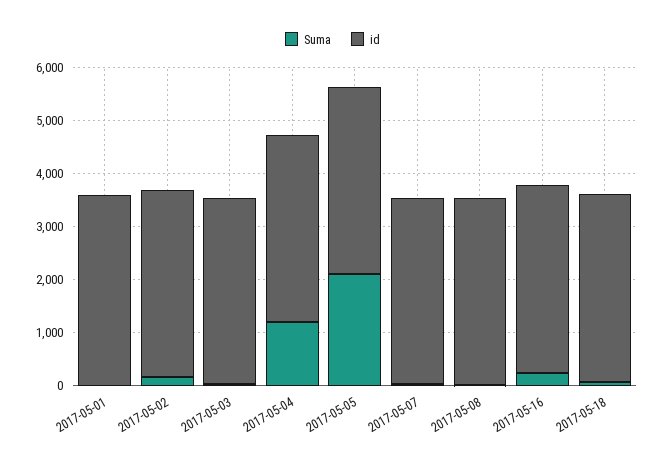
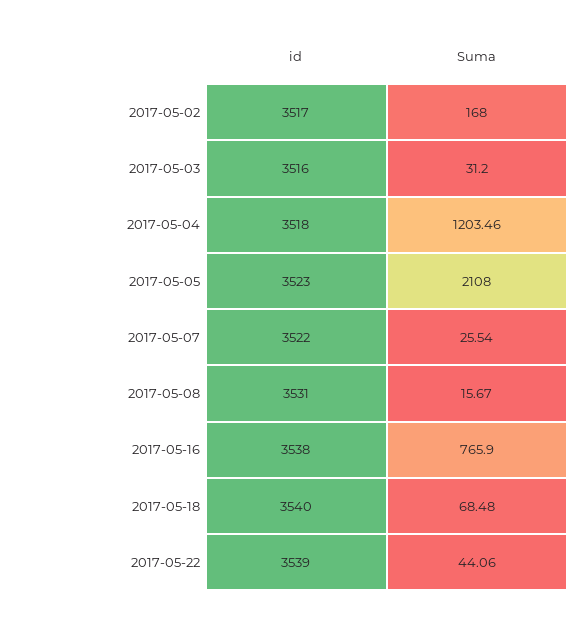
Suma, 2017-05-01: 0 -> none
id, 2017-05-01: 3600 -> none
Suma, 2017-05-16: 200 -> 765.9
id, 2017-05-22: none -> 3539
Suma, 2017-05-22: none -> 44.06

